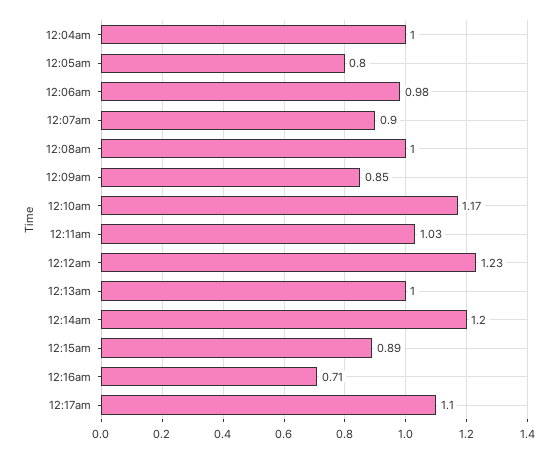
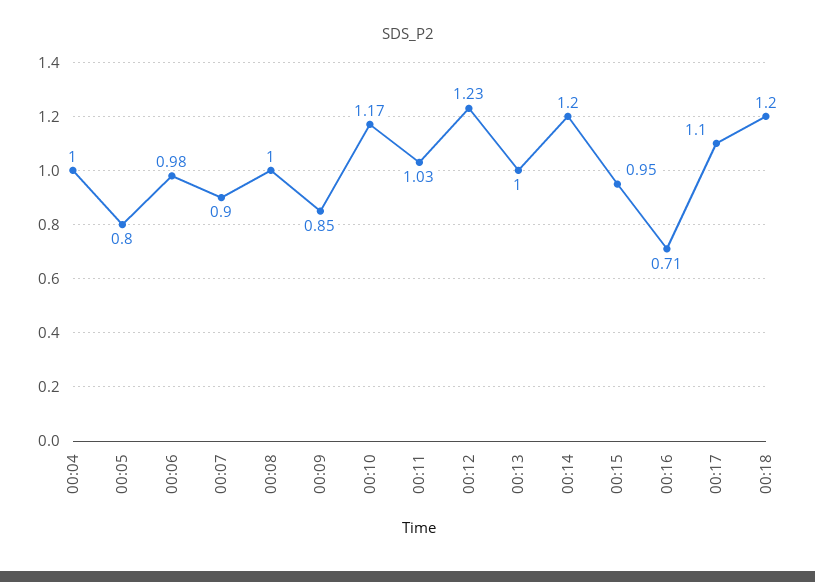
12:15am: 0.89 -> 0.95
00:18: none -> 1.2

